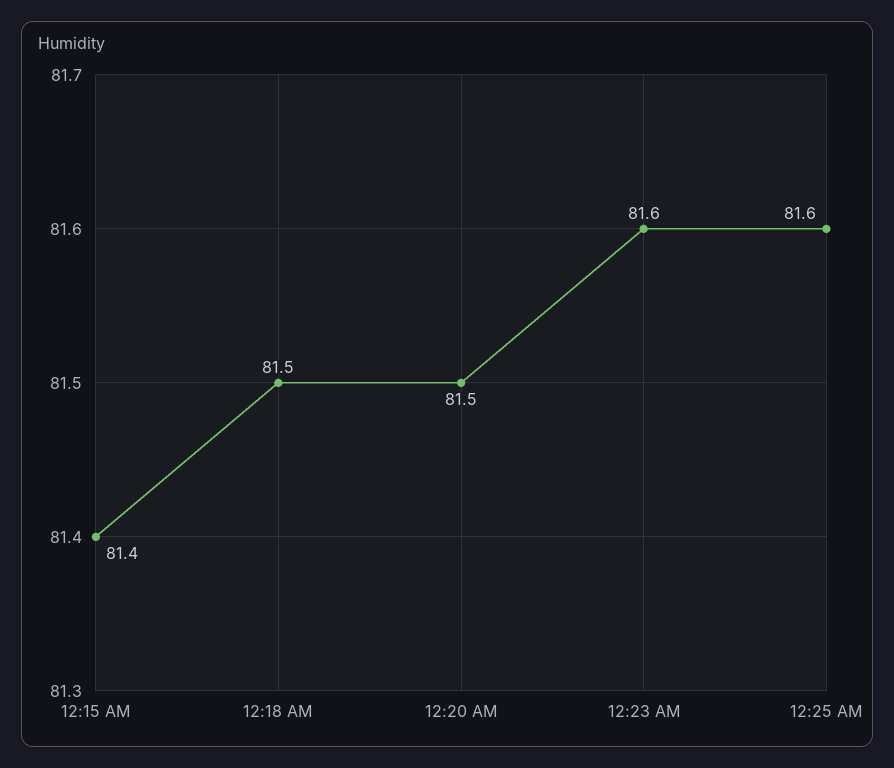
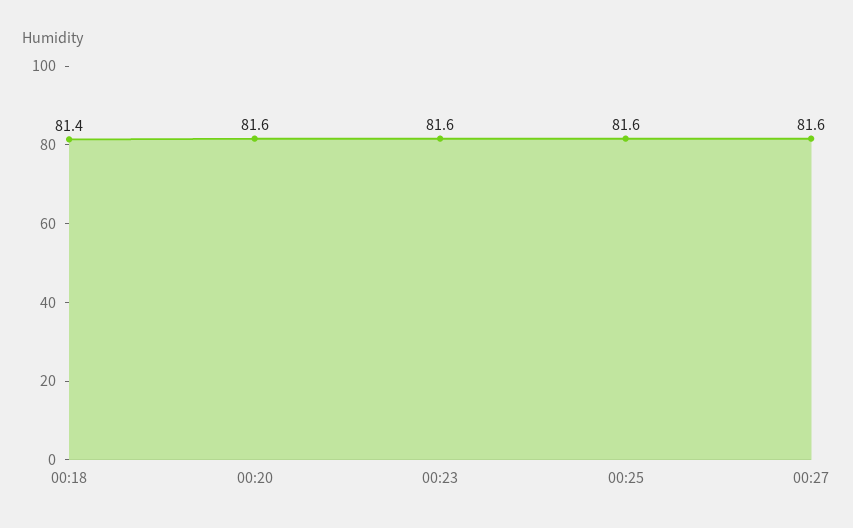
12:15 AM: 81.4 -> none
12:18 AM: 81.5 -> 81.4
12:20 AM: 81.5 -> 81.6
00:27: none -> 81.6

